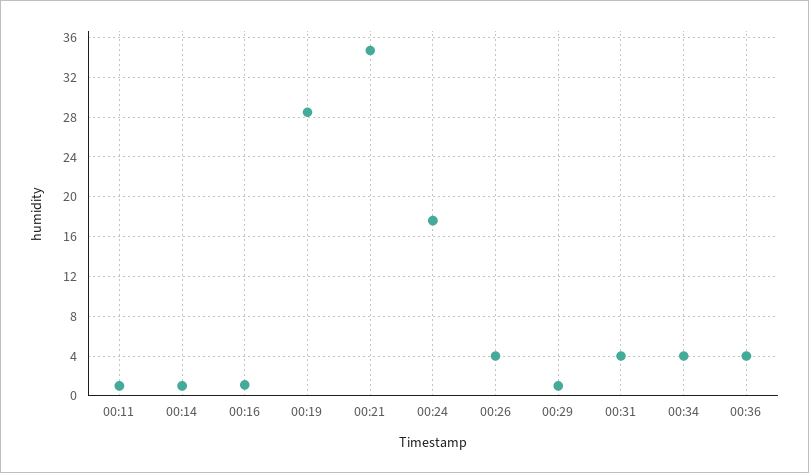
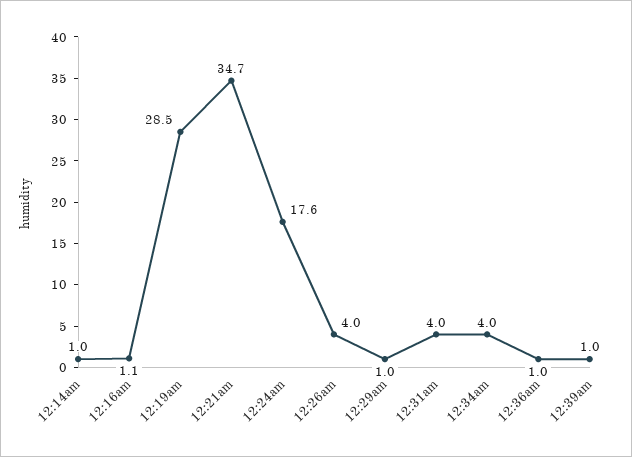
00:11: 1 -> none
00:36: 4 -> 1
12:39am: none -> 1

